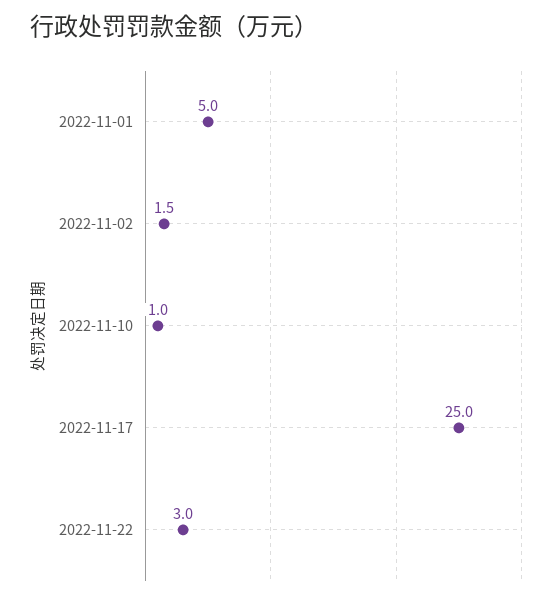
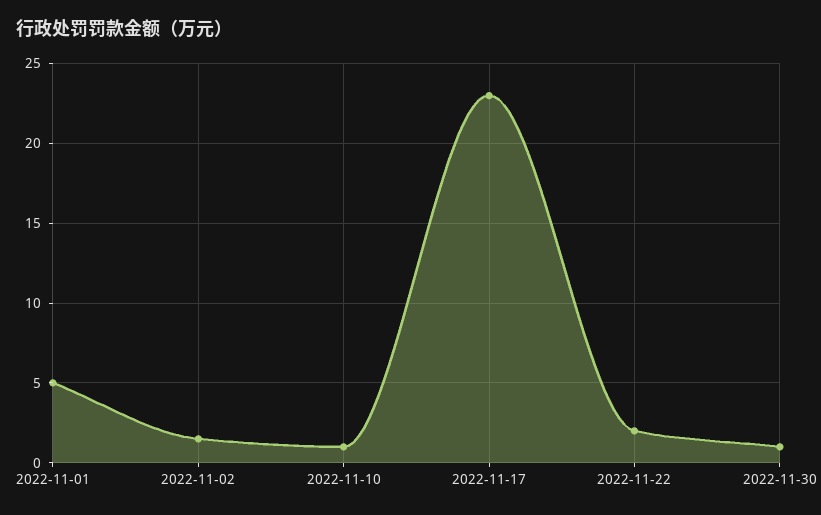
2022-11-17: 25 -> 23
2022-11-22: 3 -> 2
2022-11-30: none -> 1

